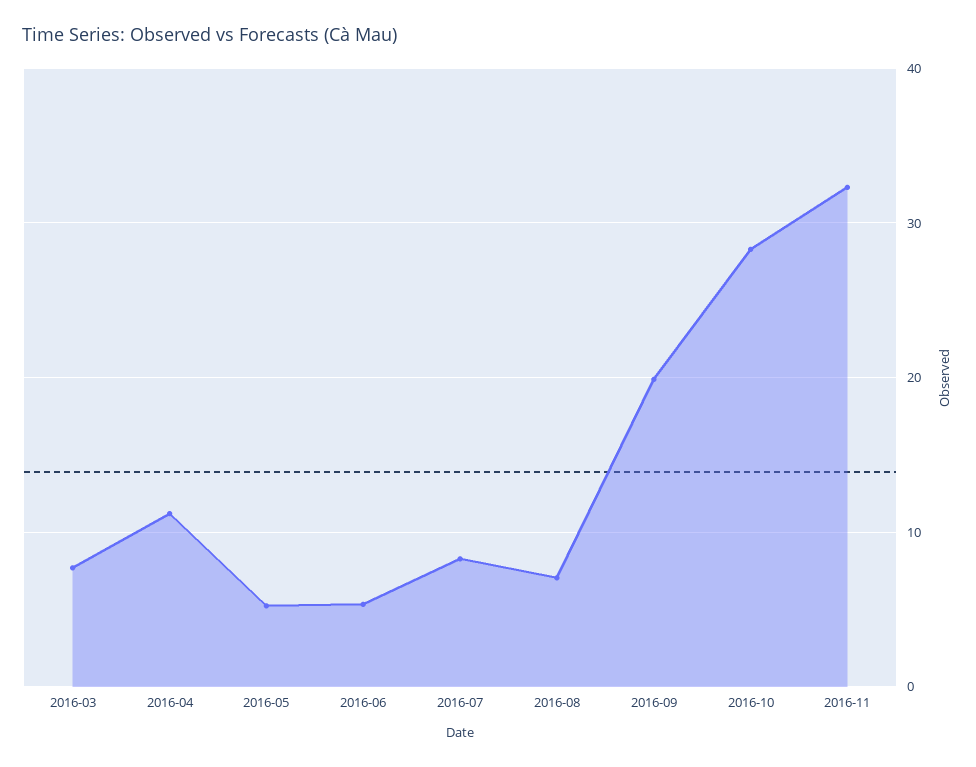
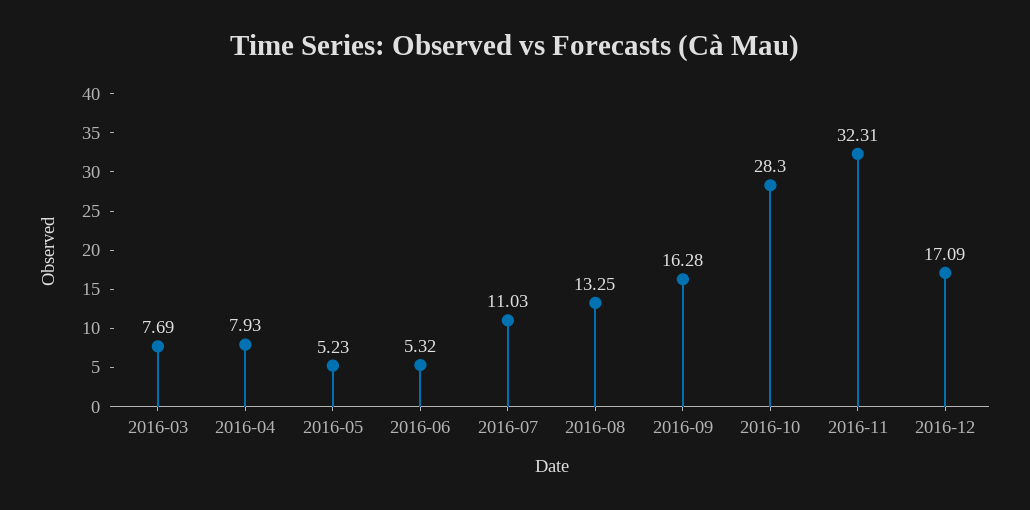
2016-04: 11 -> 7.93
2016-07: 8 -> 11.03
2016-08: 7 -> 13.25
2016-09: 20 -> 16.28
2016-12: none -> 17.09

